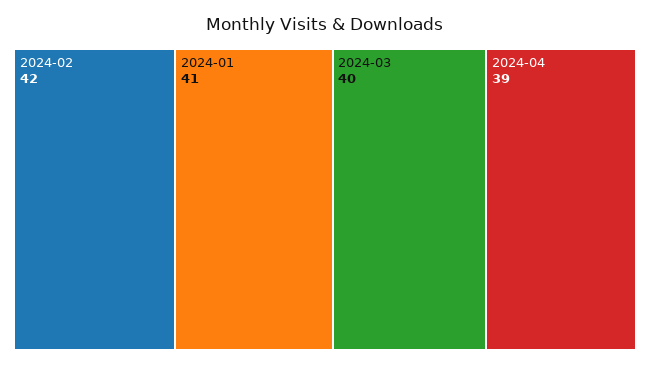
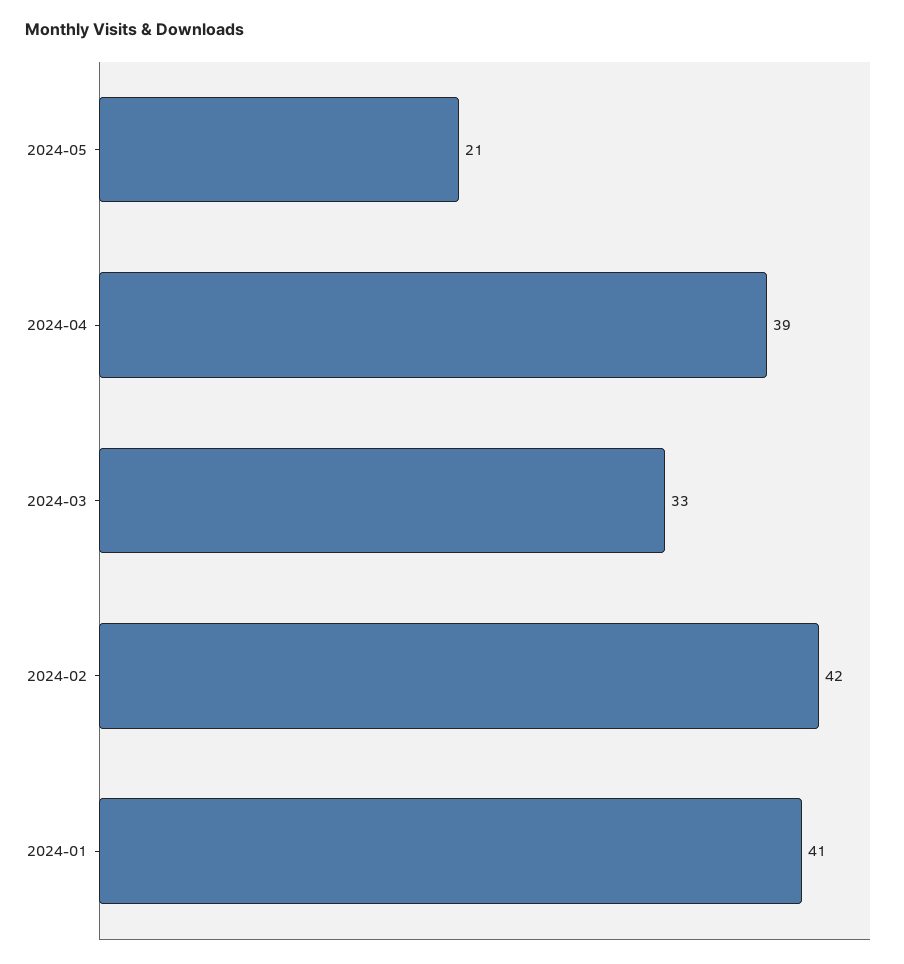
2024-03: 40 -> 33
2024-05: none -> 21

